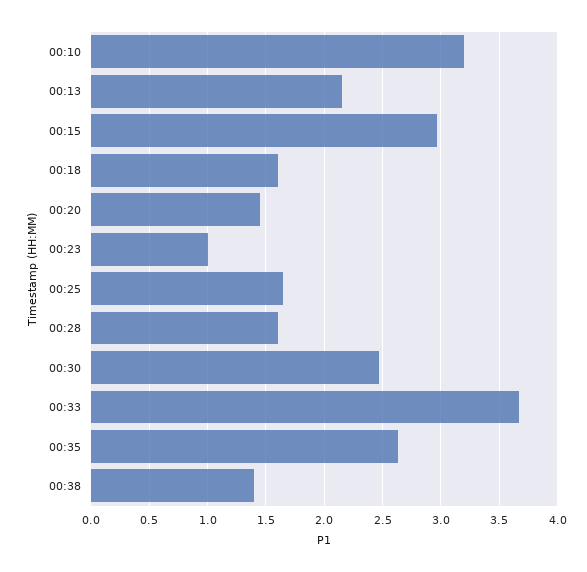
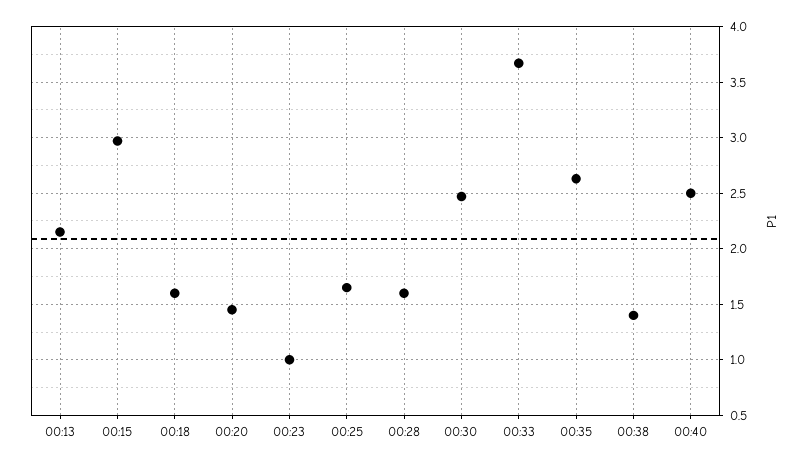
00:10: 3.2 -> none
00:40: none -> 2.5

